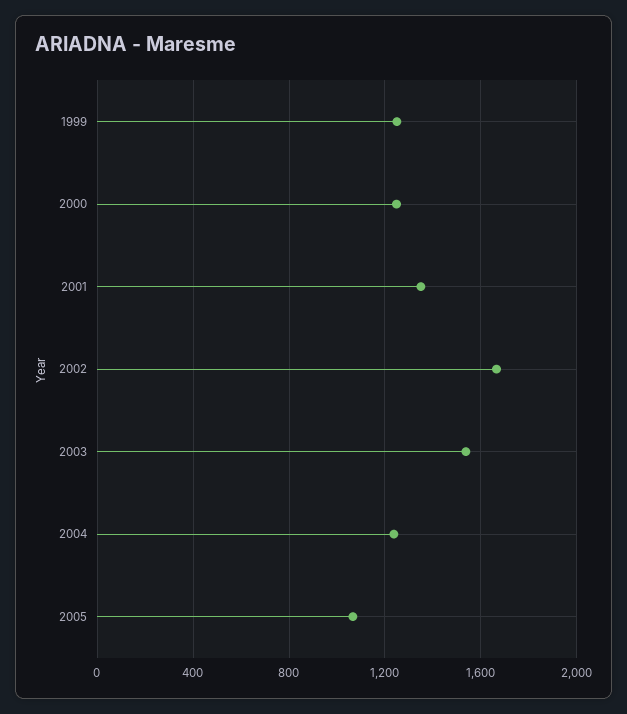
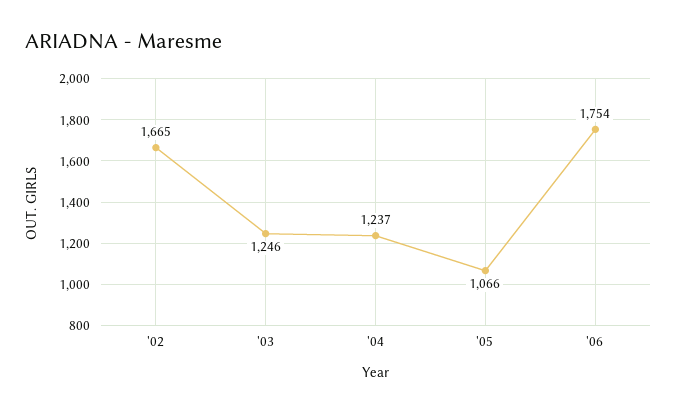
1999: 1250 -> none
2000: 1250 -> none
2001: 1350 -> none
2003: 1550 -> 1246
'06: none -> 1754

